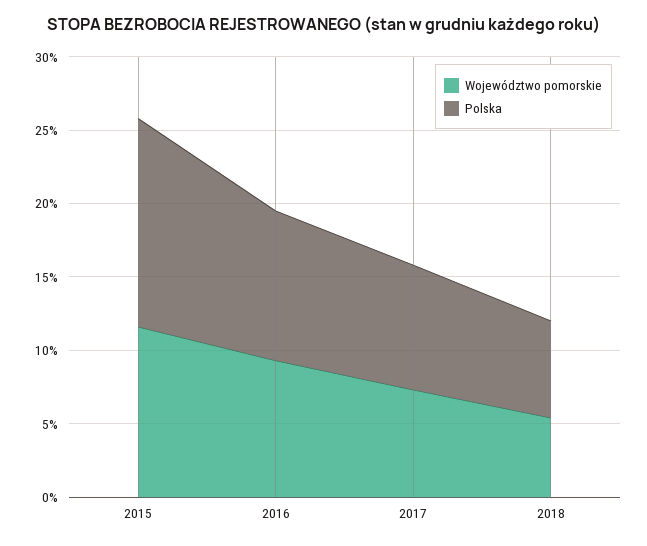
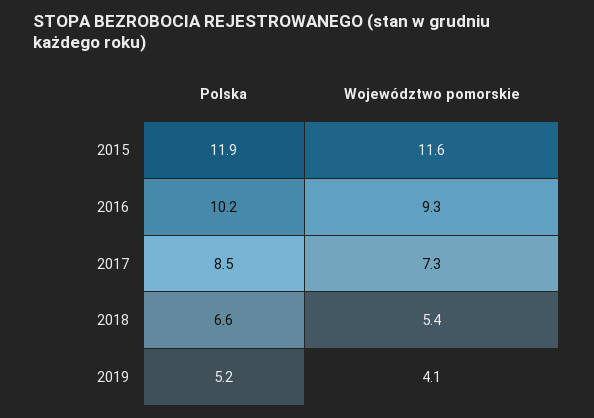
Polska, 2015: 14 -> 11.9
Polska, 2019: none -> 5.2
Województwo pomorskie, 2019: none -> 4.1

